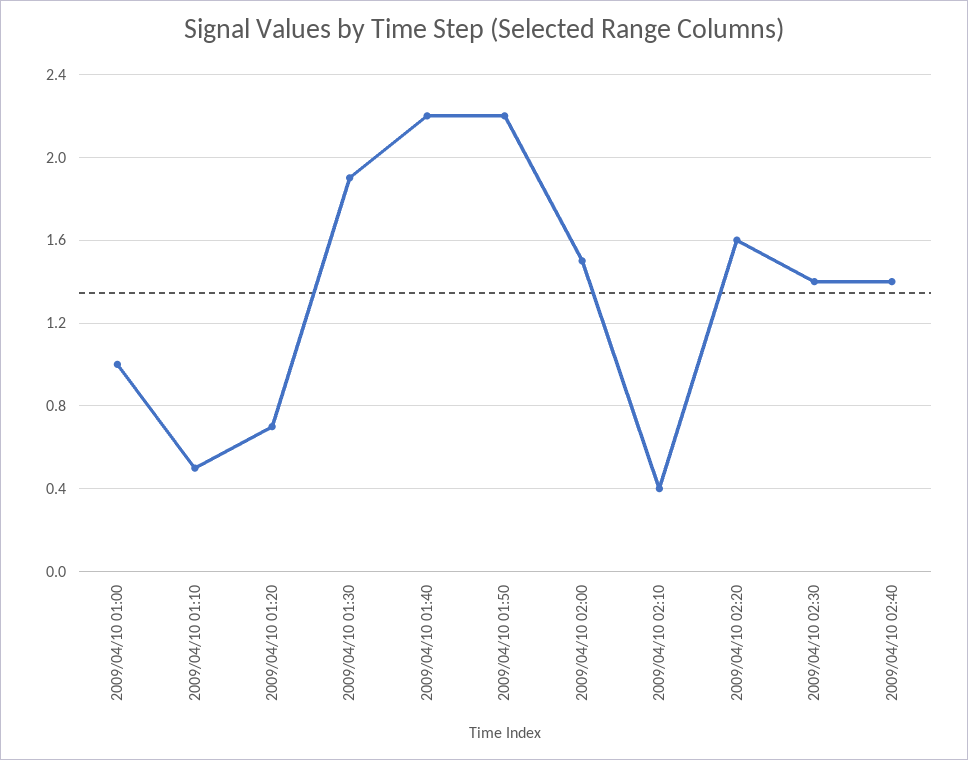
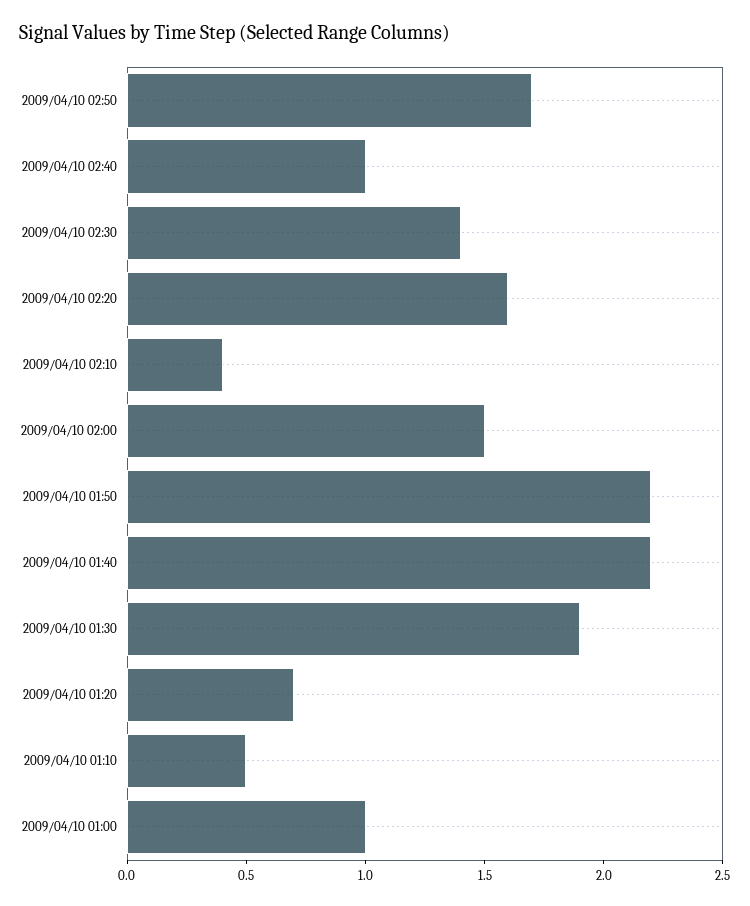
2009/04/10 02:40: 1.4 -> 1
2009/04/10 02:50: none -> 1.7

